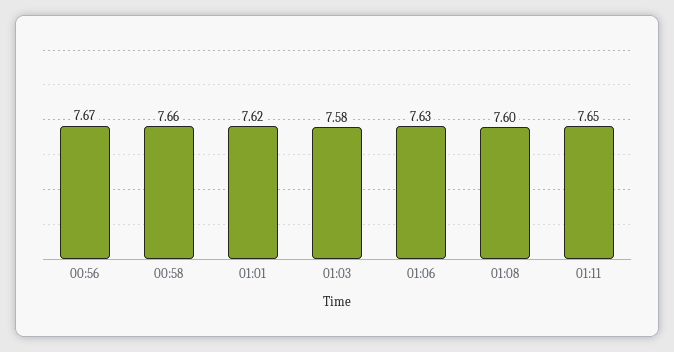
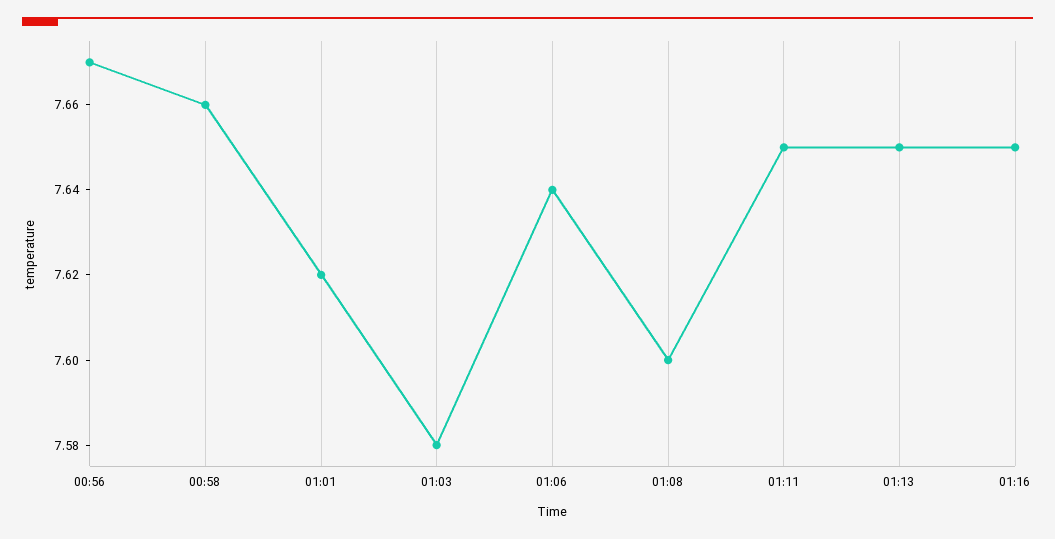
01:06: 7.63 -> 7.64
01:13: none -> 7.65
01:16: none -> 7.65

